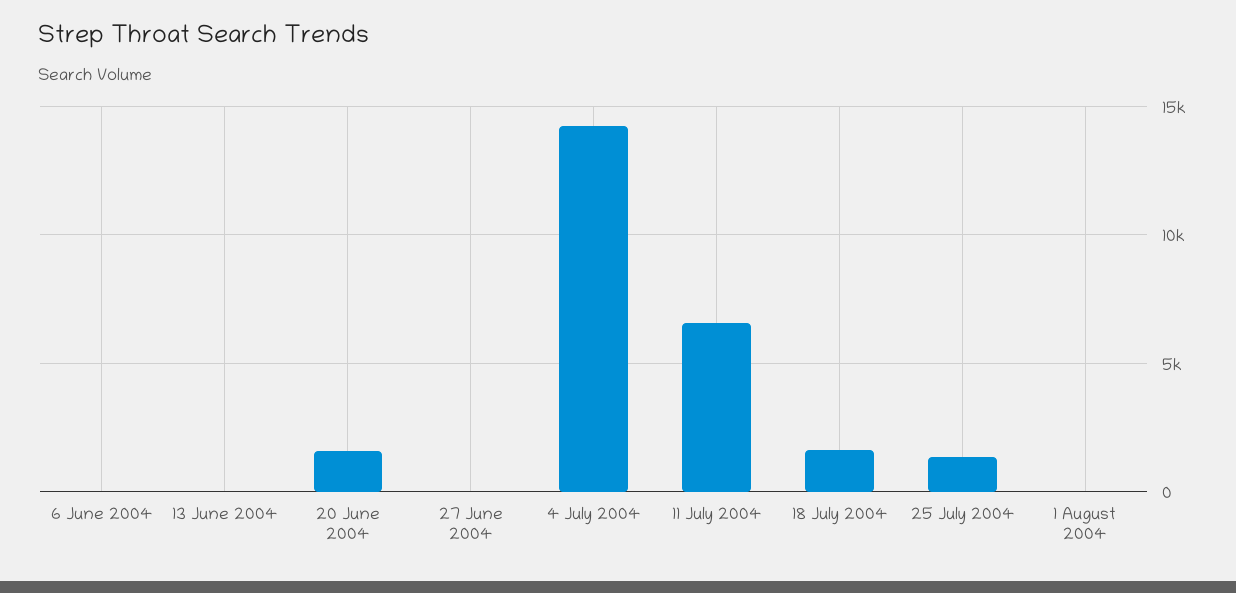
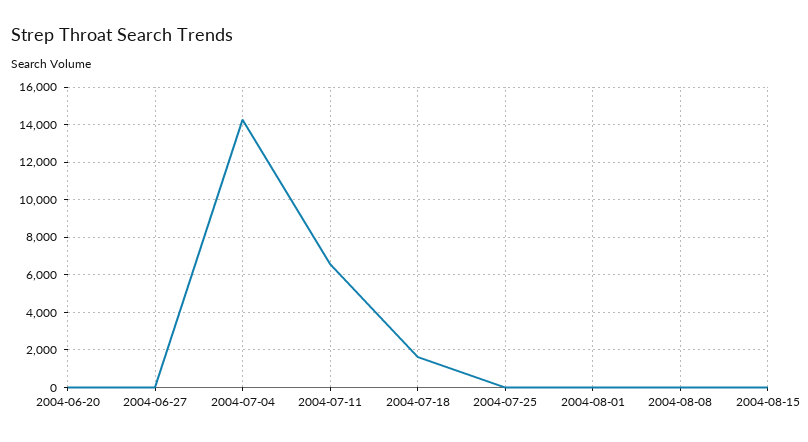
6 June 2004: 0 -> none
13 June 2004: 0 -> none
20 June 2004: 1500 -> 0
25 July 2004: 1500 -> 0
2004-08-08: none -> 0
2004-08-15: none -> 0

